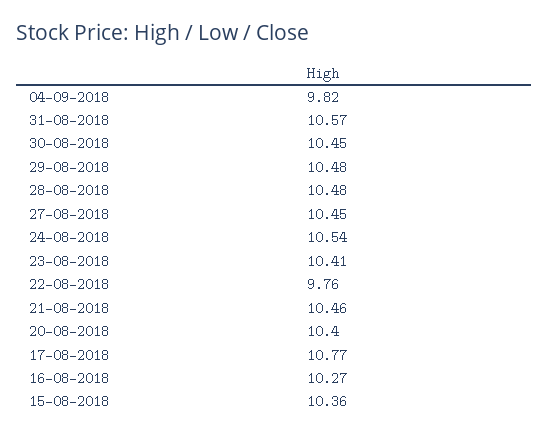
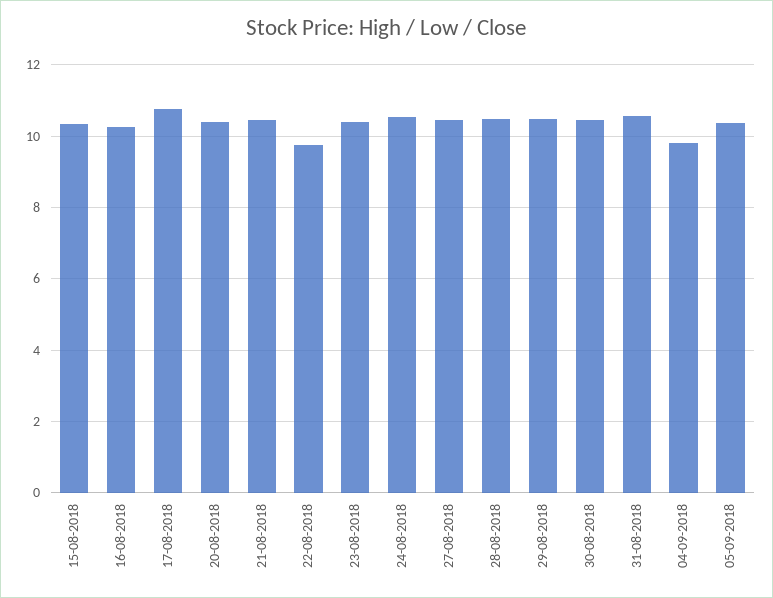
05-09-2018: none -> 10.4

